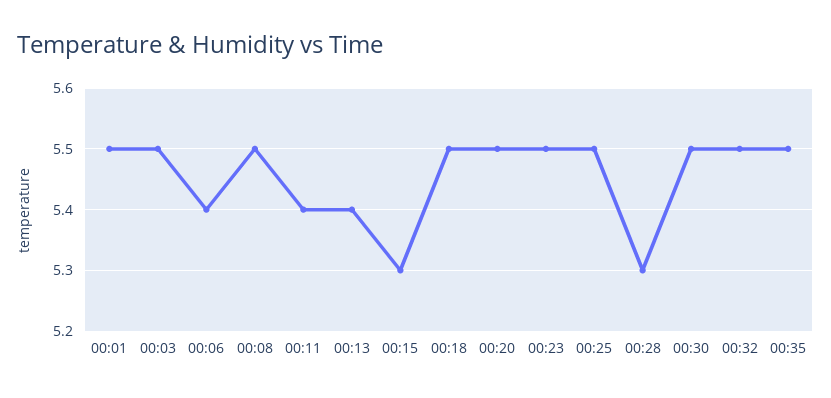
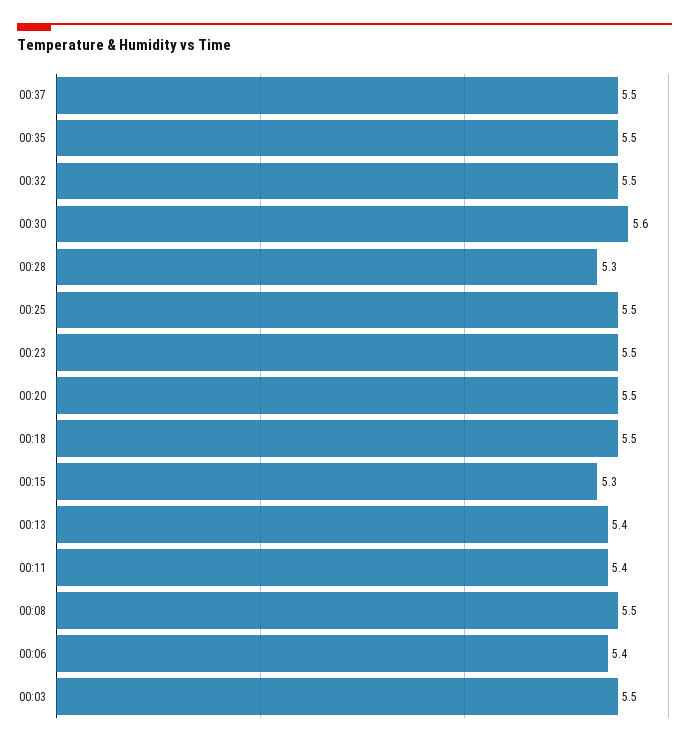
00:01: 5.5 -> none
00:30: 5.5 -> 5.6
00:37: none -> 5.5

